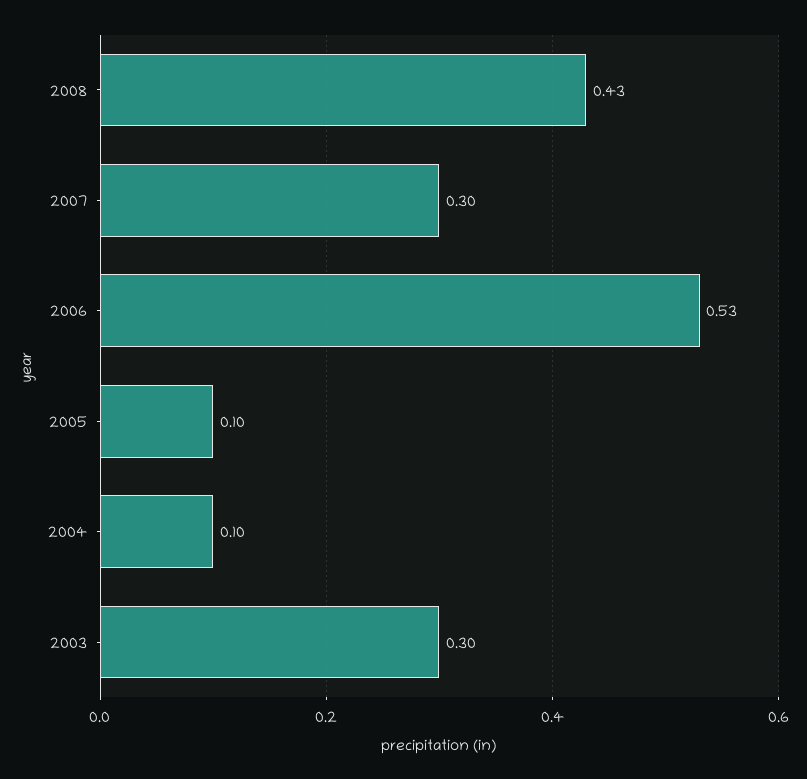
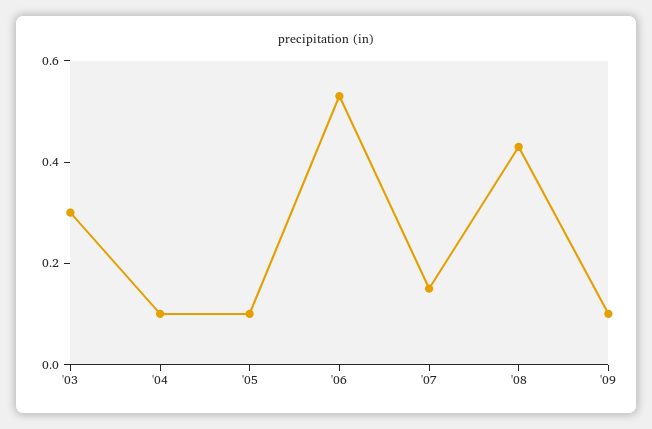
2007: 0.3 -> 0.15
'09: none -> 0.1

